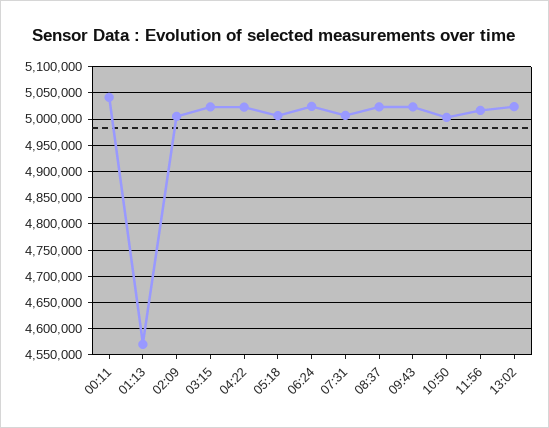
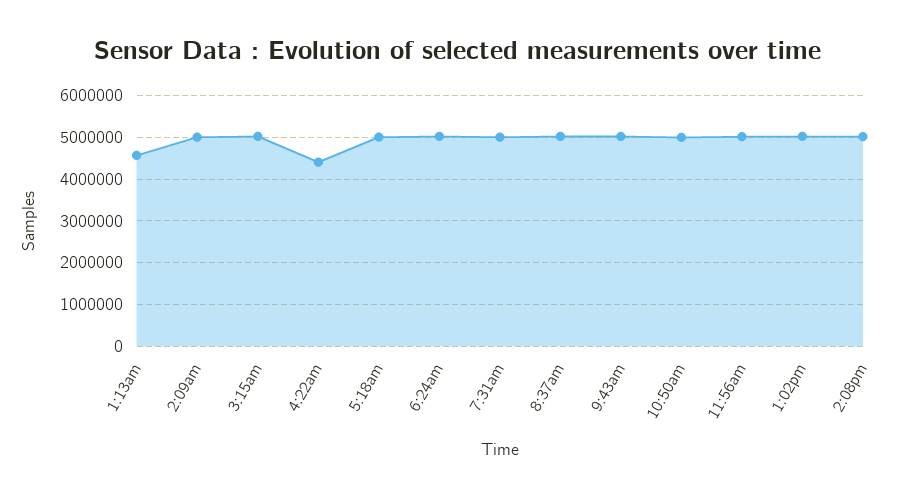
00:11: 5050000 -> none
04:22: 5025000 -> 4400000
2:08pm: none -> 5000000

